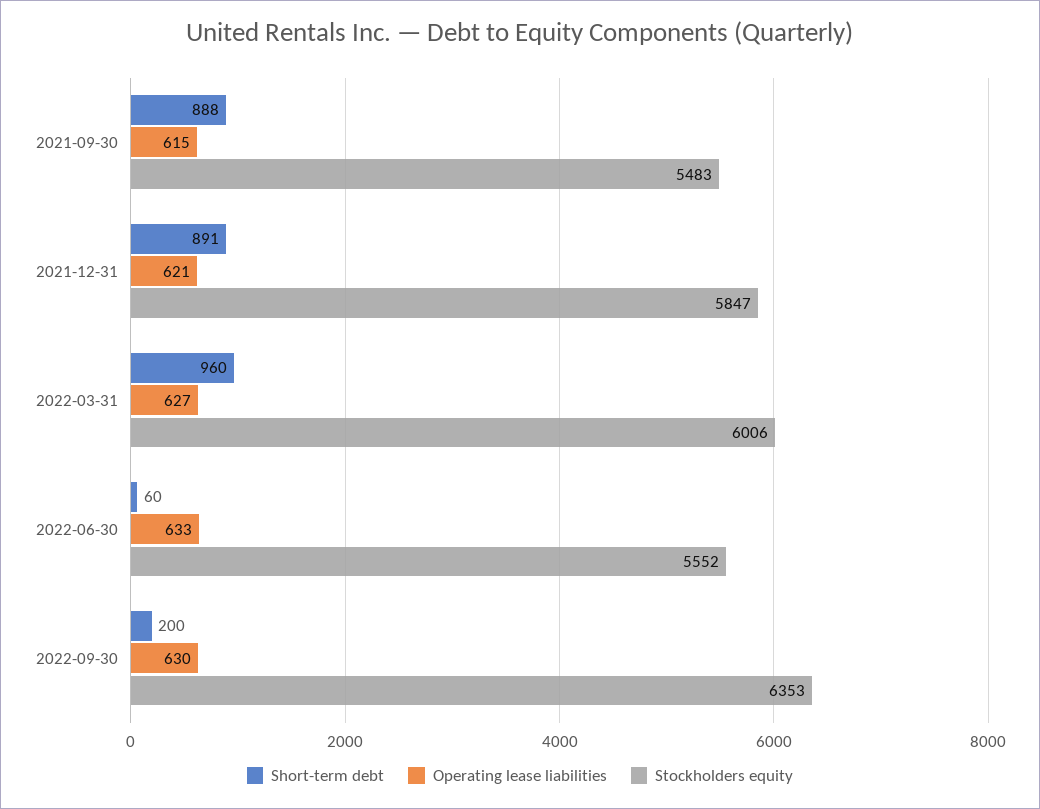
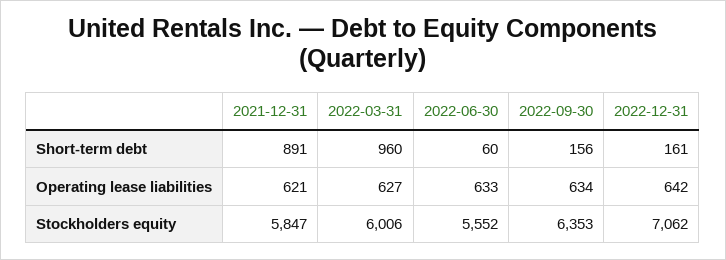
Short-term debt, 2021-09-30: 888 -> none
Operating lease liabilities, 2021-09-30: 615 -> none
Stockholders equity, 2021-09-30: 5483 -> none
Short-term debt, 2022-09-30: 200 -> 156
Operating lease liabilities, 2022-09-30: 630 -> 634
Short-term debt, 2022-12-31: none -> 161
Operating lease liabilities, 2022-12-31: none -> 642
Stockholders equity, 2022-12-31: none -> 7062

